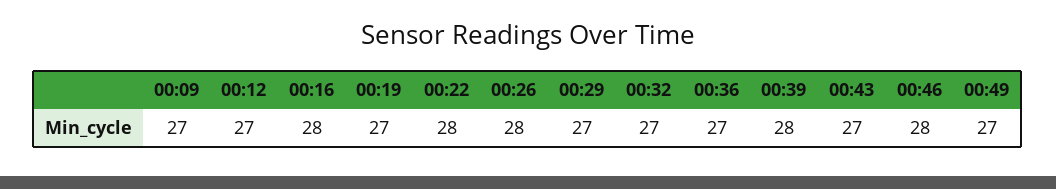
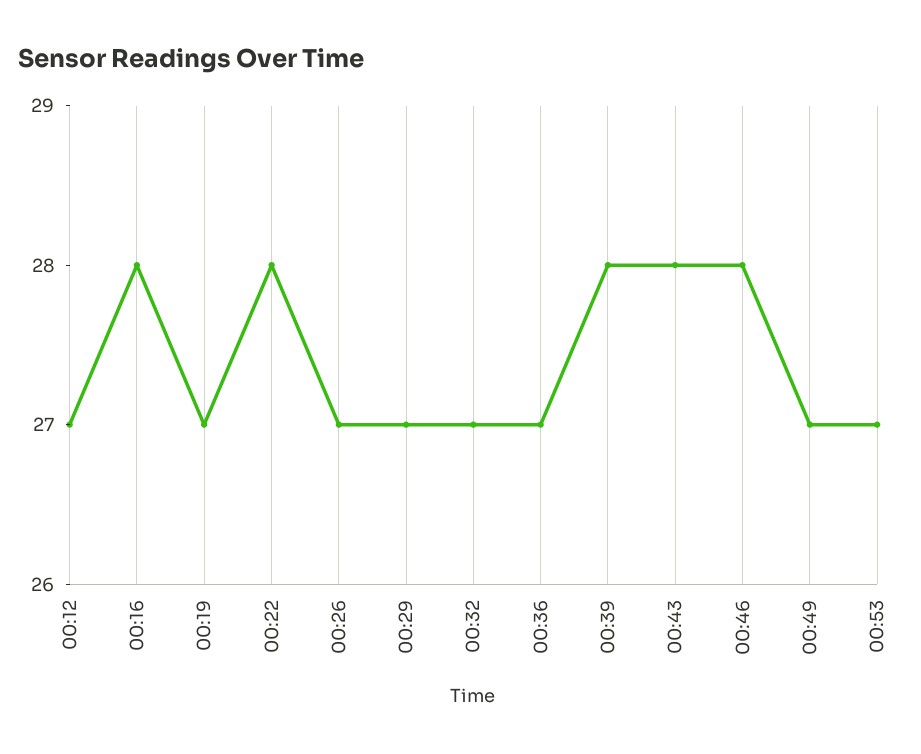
00:09: 27 -> none
00:26: 28 -> 27
00:43: 27 -> 28
00:53: none -> 27

